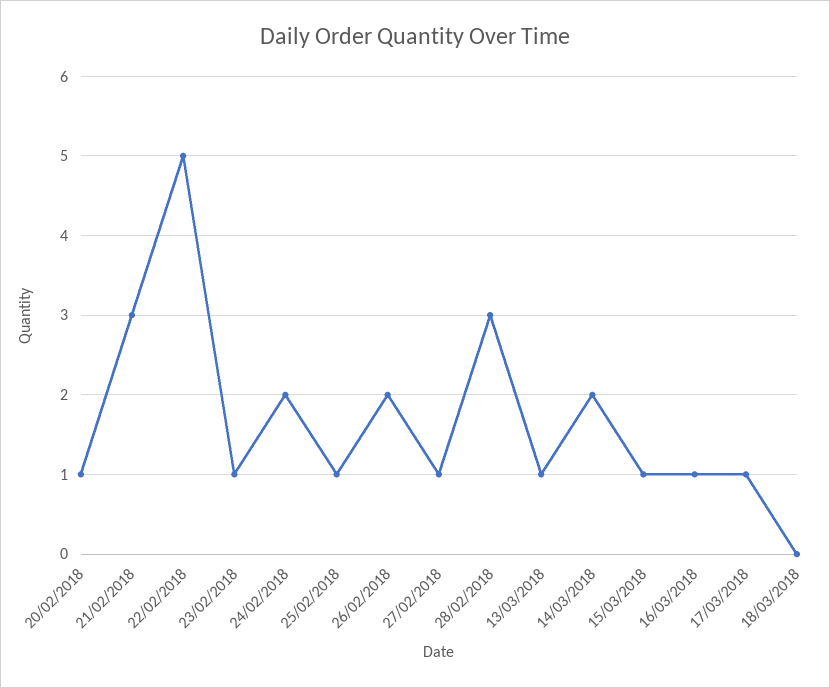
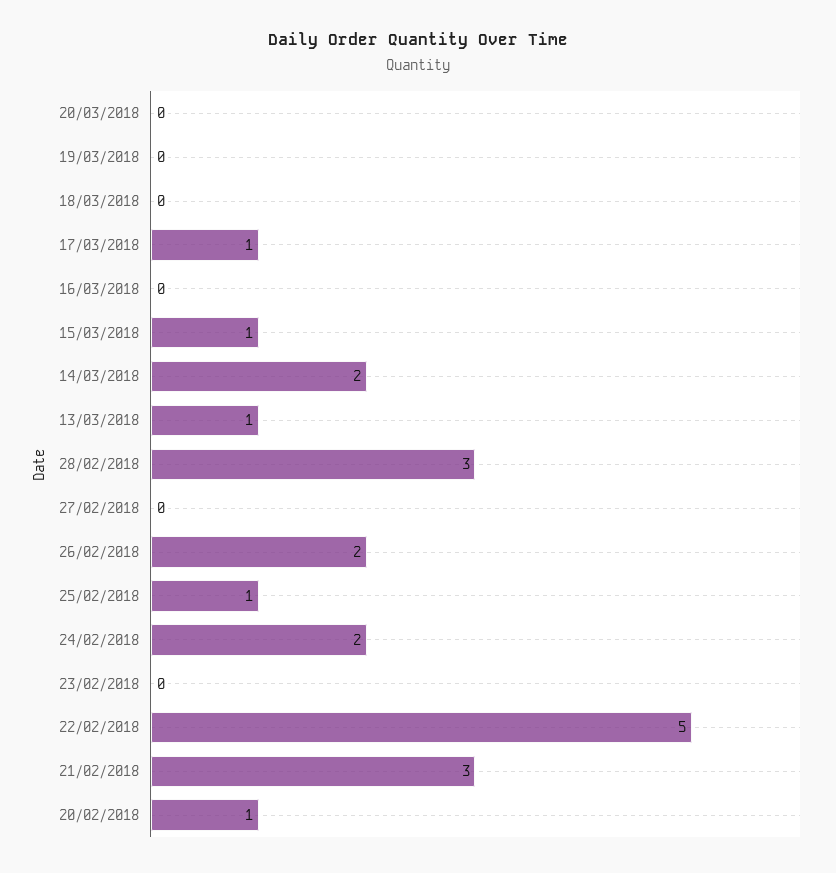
23/02/2018: 1 -> 0
27/02/2018: 1 -> 0
16/03/2018: 1 -> 0
20/03/2018: none -> 0
19/03/2018: none -> 0

